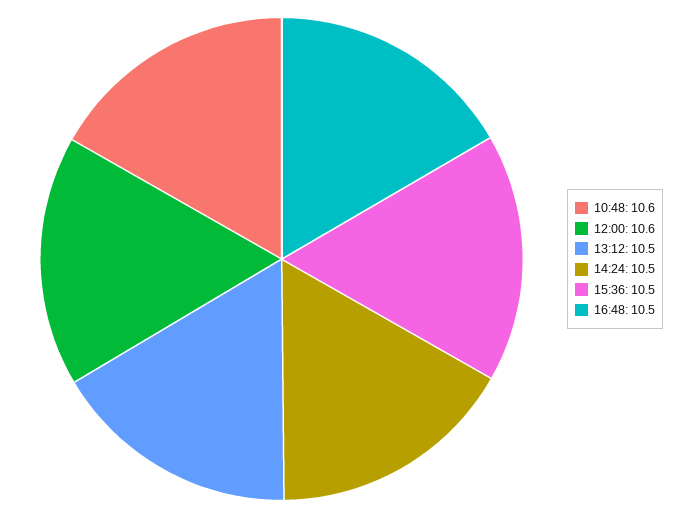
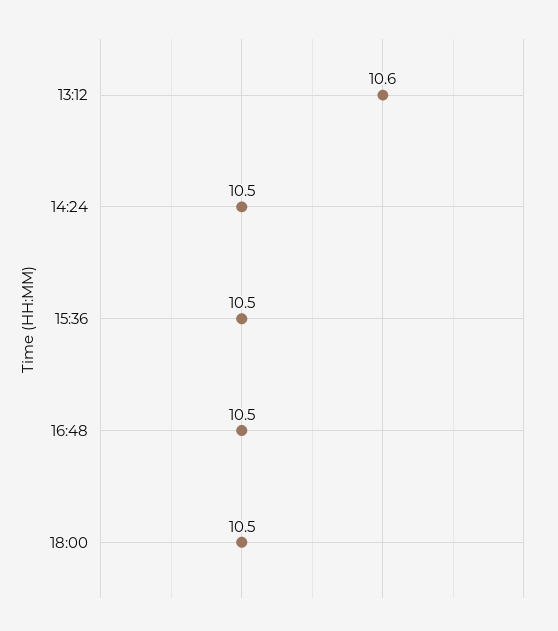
10:48: 10.6 -> none
12:00: 10.6 -> none
13:12: 10.5 -> 10.6
18:00: none -> 10.5

